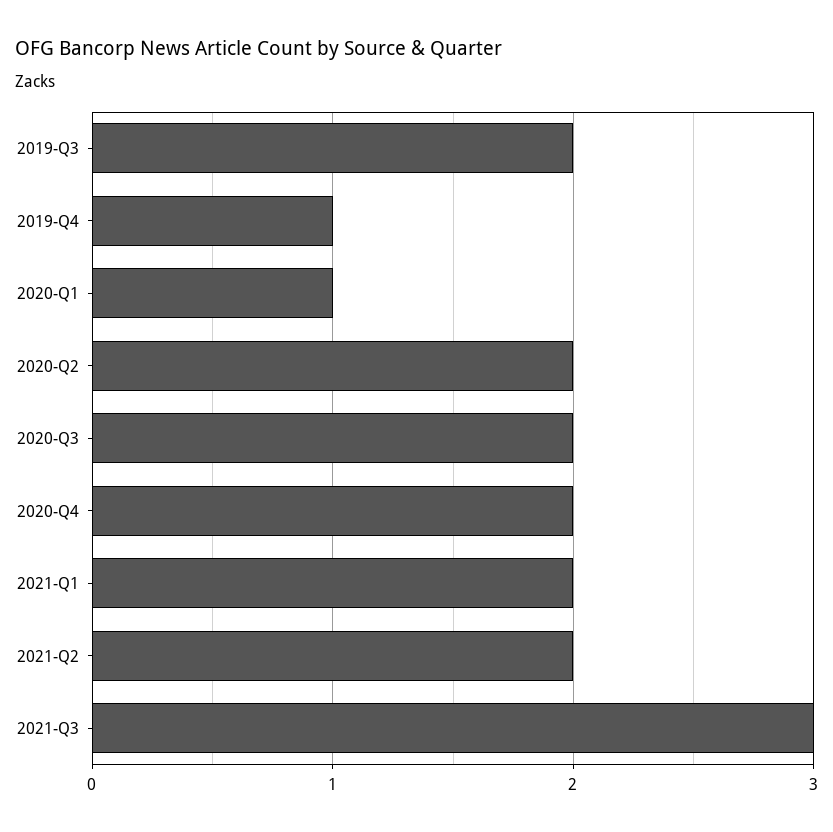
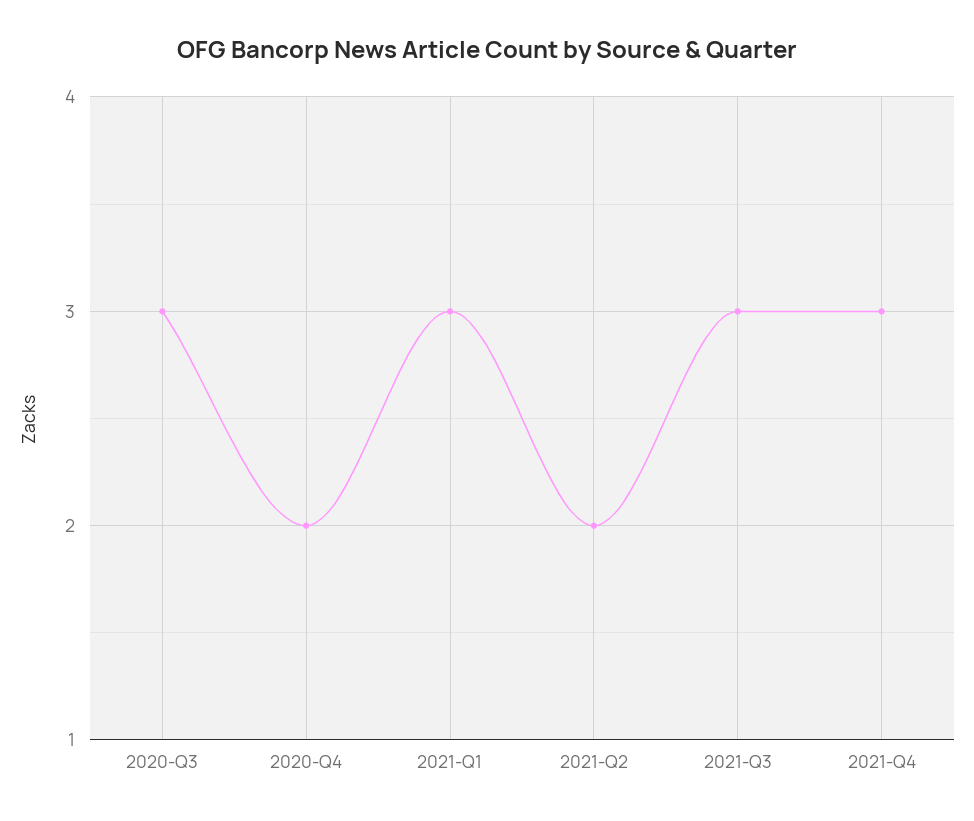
2019-Q3: 2 -> none
2019-Q4: 1 -> none
2020-Q1: 1 -> none
2020-Q2: 2 -> none
2020-Q3: 2 -> 3
2021-Q1: 2 -> 3
2021-Q4: none -> 3

